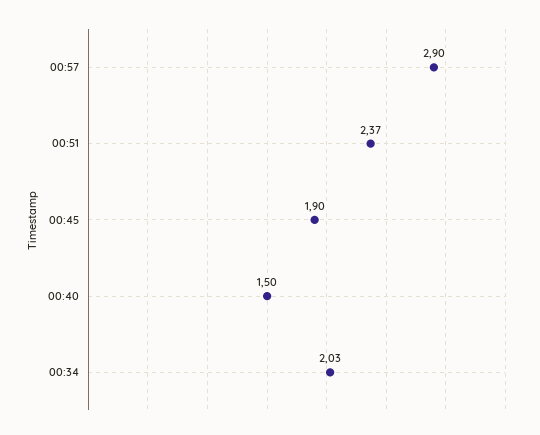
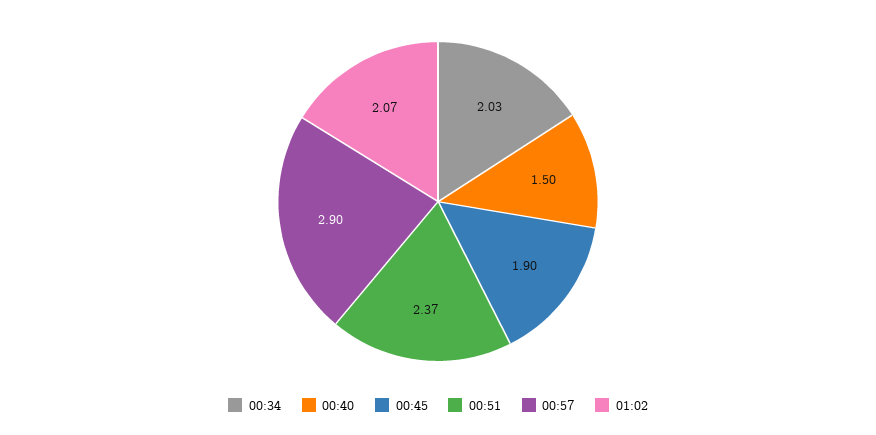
01:02: none -> 2.07

